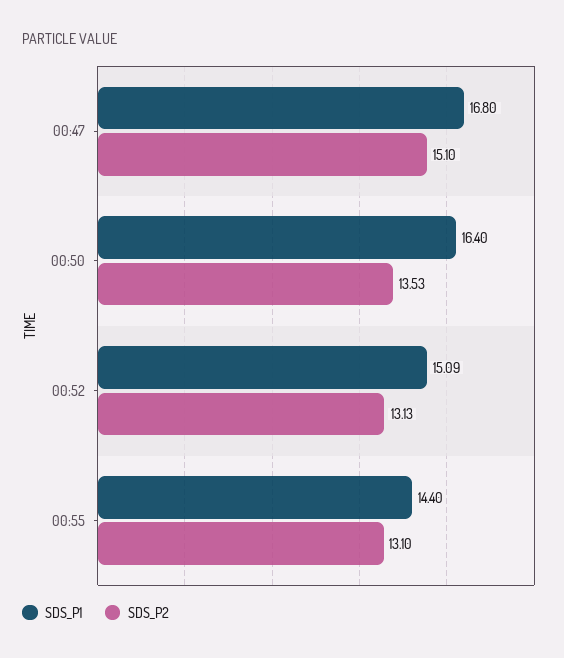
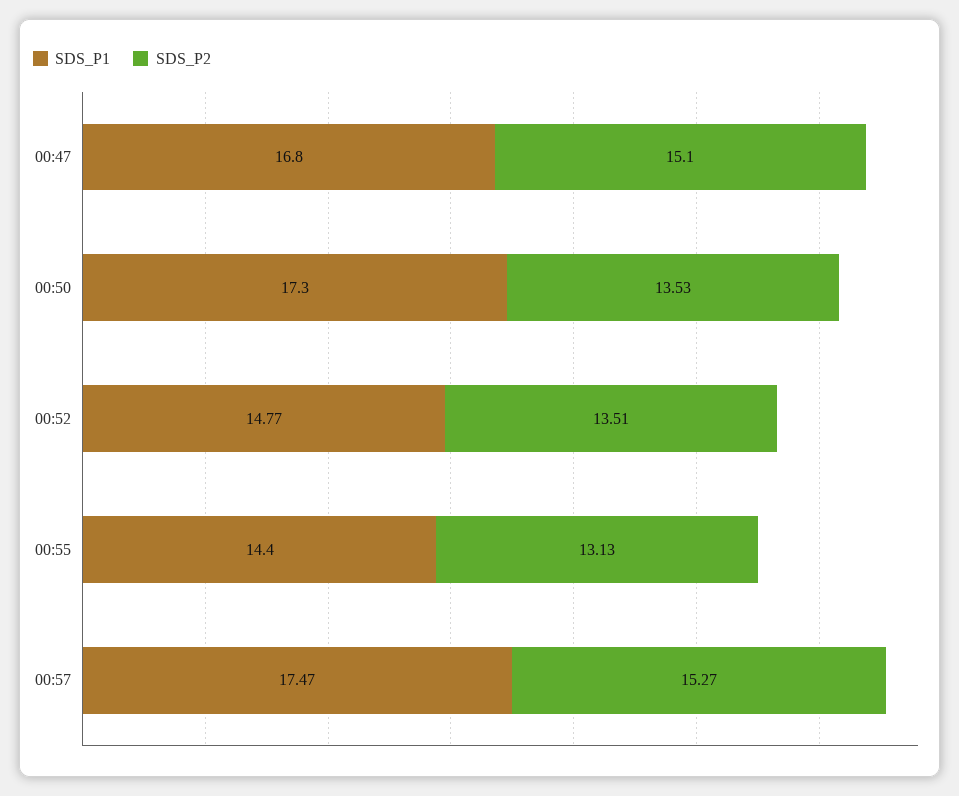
SDS_P1, 00:50: 16.4 -> 17.3
SDS_P1, 00:52: 15.09 -> 14.77
SDS_P2, 00:52: 13.13 -> 13.51
SDS_P2, 00:55: 13.1 -> 13.13
SDS_P1, 00:57: none -> 17.47
SDS_P2, 00:57: none -> 15.27

